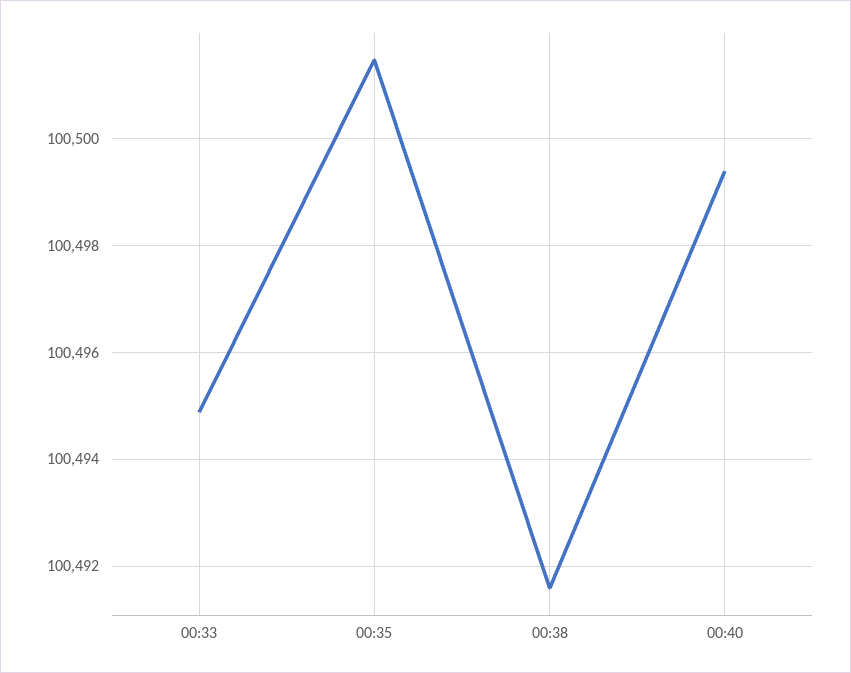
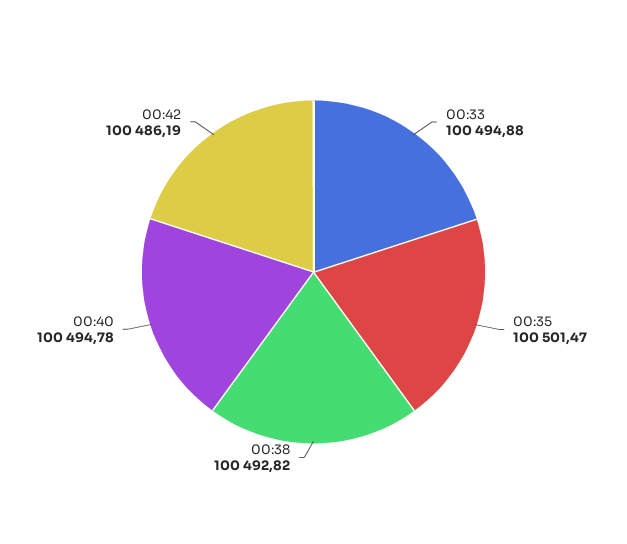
00:38: 100491.6 -> 100492.82
00:40: 100499.4 -> 100494.78
00:42: none -> 100486.19

